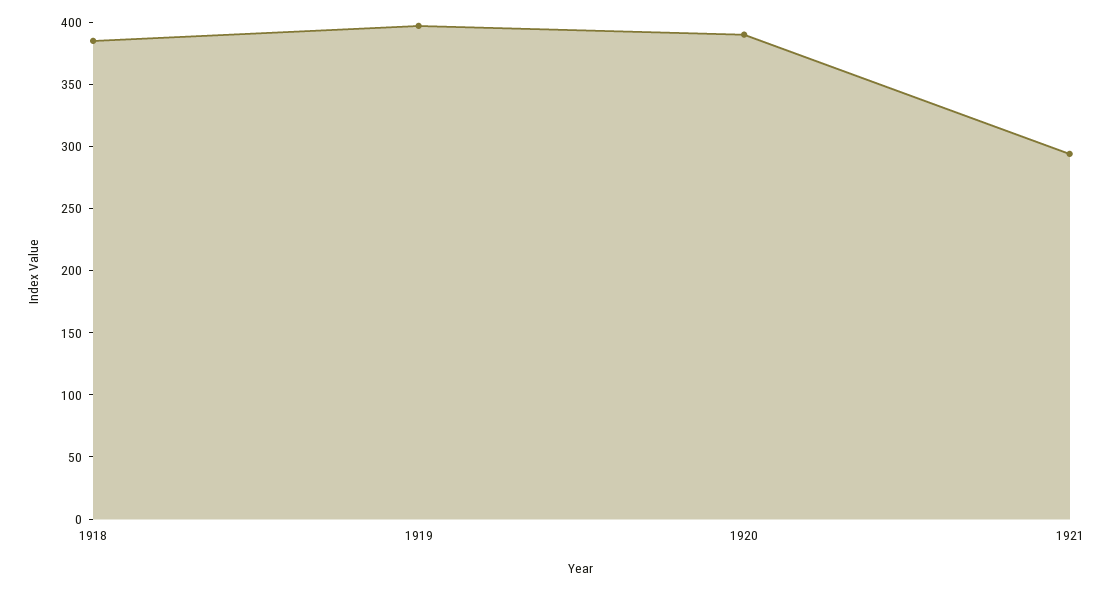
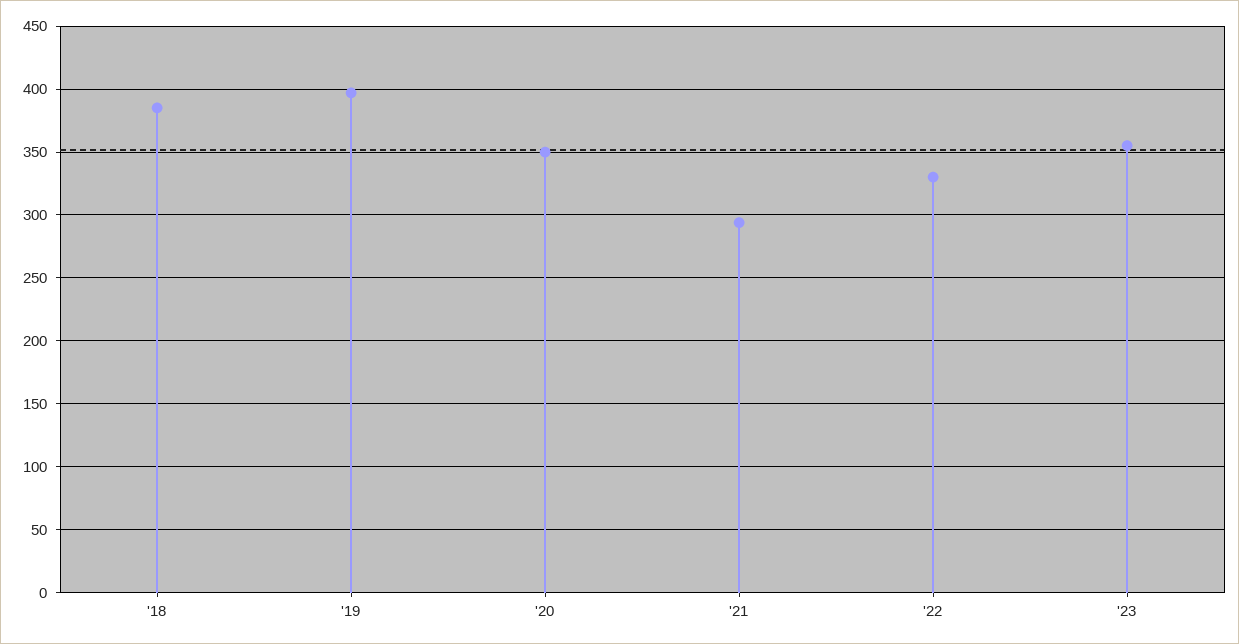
1920: 390 -> 350
'22: none -> 330
'23: none -> 355

